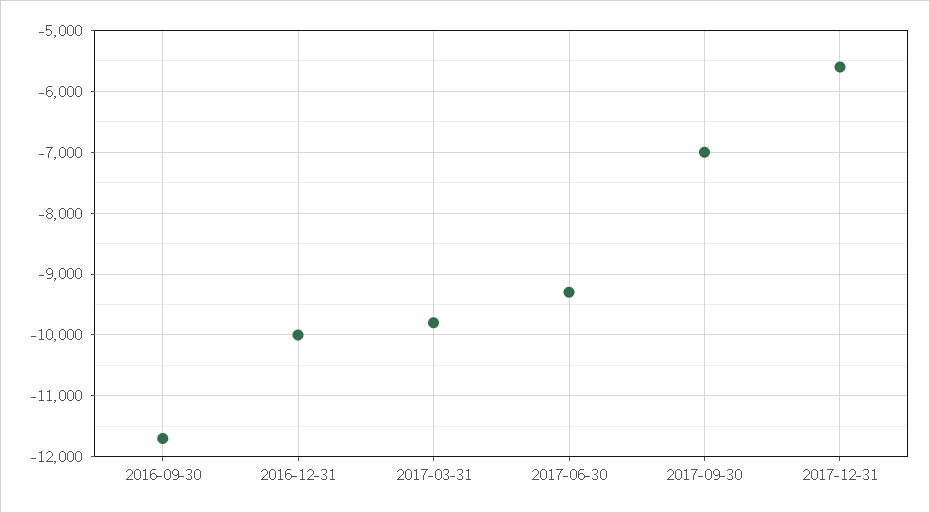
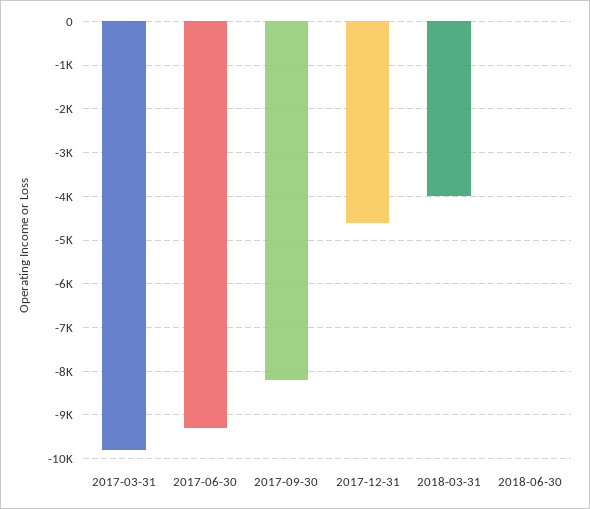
2016-09-30: -11700 -> none
2016-12-31: -10000 -> none
2017-09-30: -7000 -> -8200
2017-12-31: -5600 -> -4600
2018-03-31: none -> -4000
2018-06-30: none -> 0

